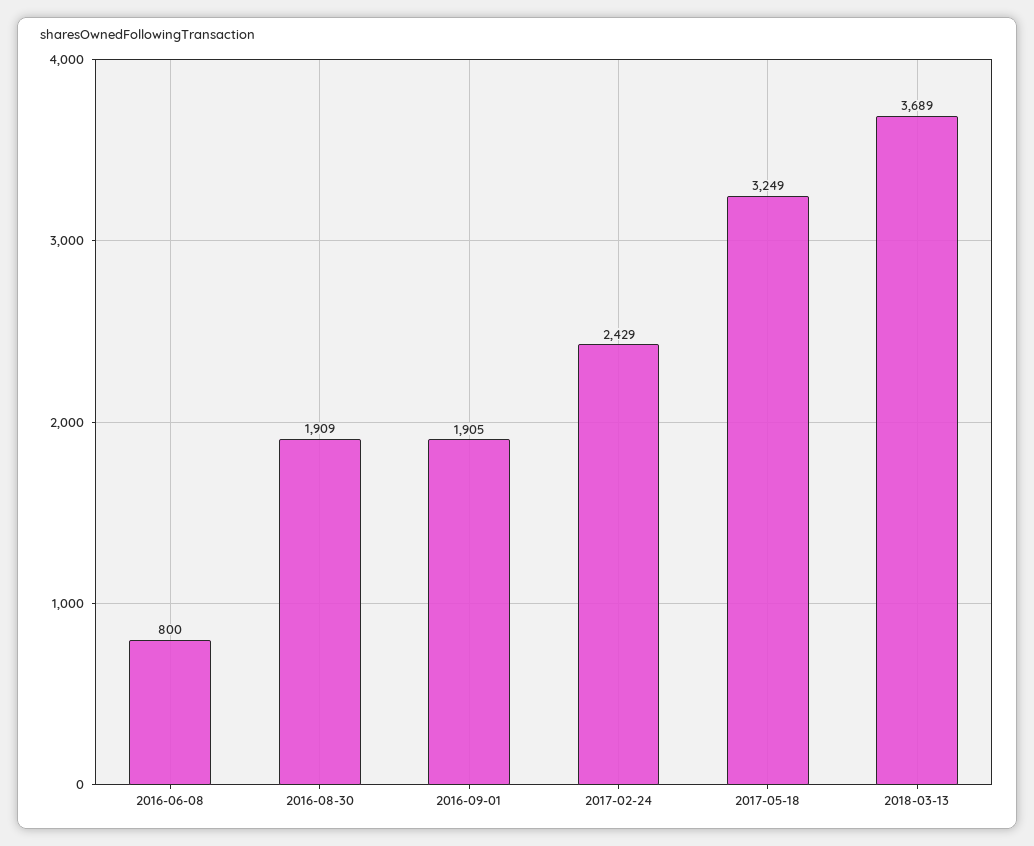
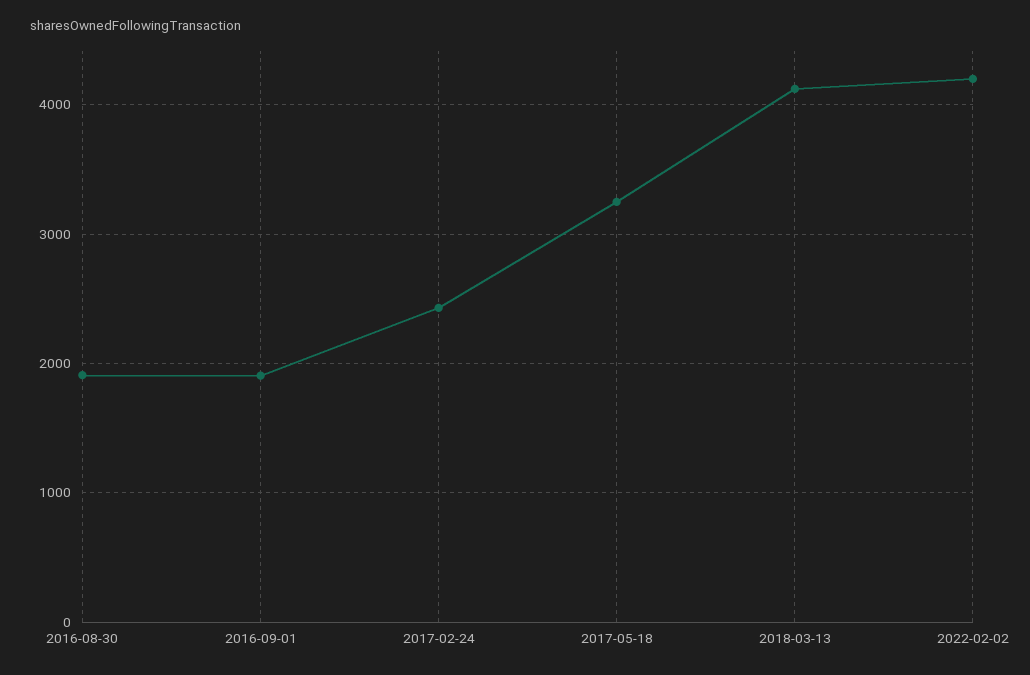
2016-06-08: 800 -> none
2018-03-13: 3689 -> 4100
2022-02-02: none -> 4200

